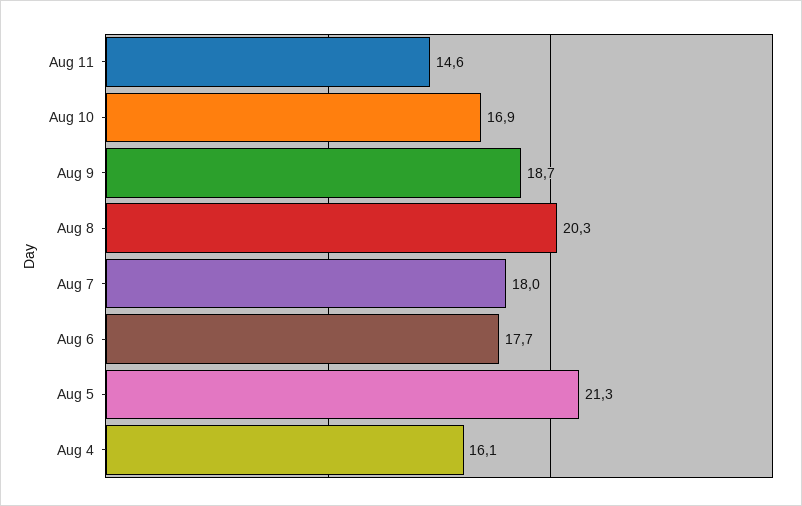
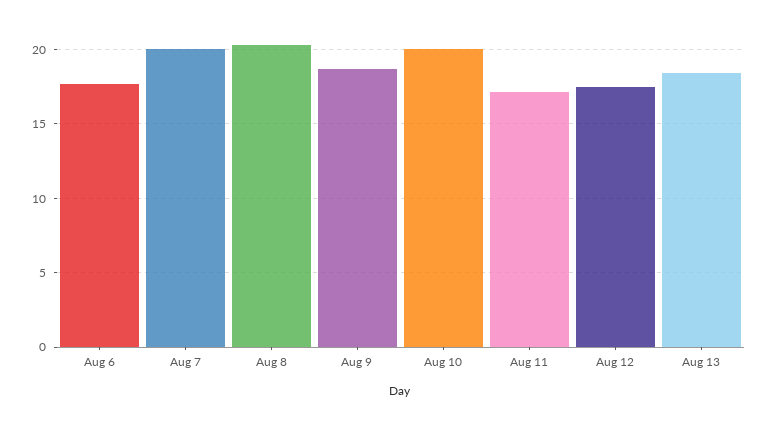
Aug 11: 14.6 -> 17
Aug 10: 16.9 -> 20
Aug 7: 18 -> 20
Aug 5: 21.3 -> none
Aug 4: 16.1 -> none
Aug 12: none -> 17.5
Aug 13: none -> 18.5

